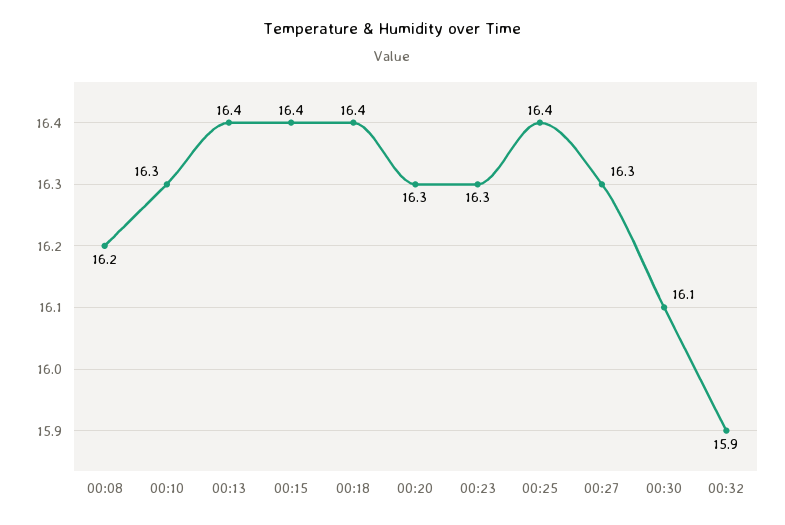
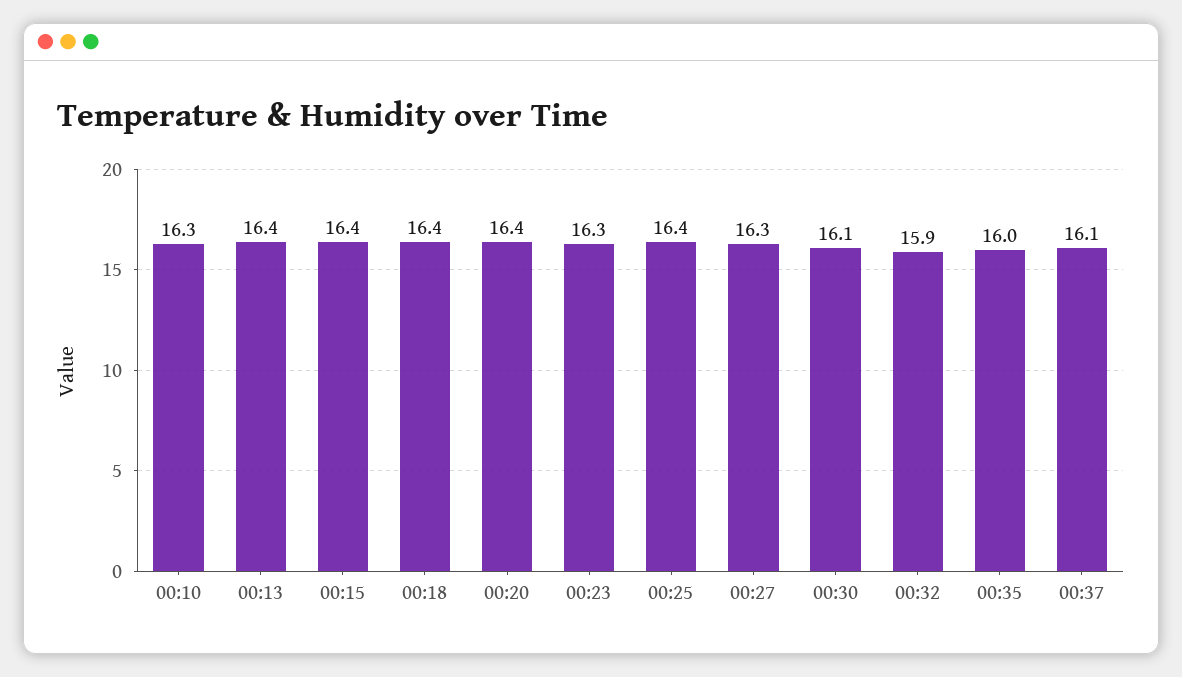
00:08: 16.2 -> none
00:20: 16.3 -> 16.4
00:35: none -> 16
00:37: none -> 16.1

